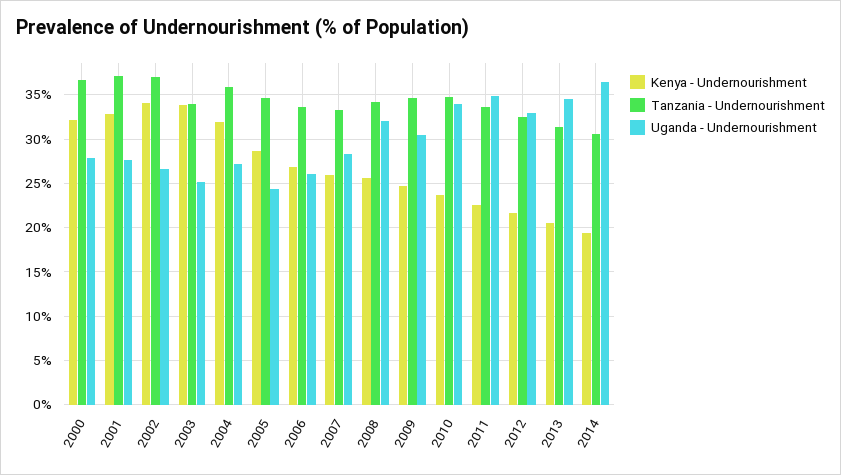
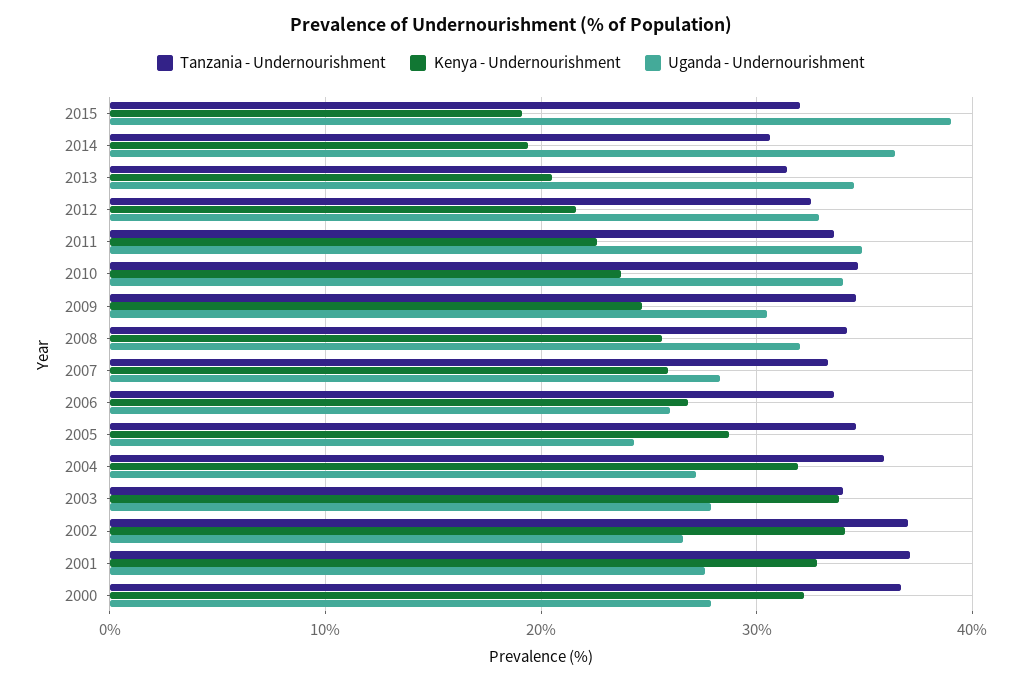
Uganda - Undernourishment, 2003: 25 -> 28
Tanzania - Undernourishment, 2015: none -> 32
Kenya - Undernourishment, 2015: none -> 19
Uganda - Undernourishment, 2015: none -> 39

